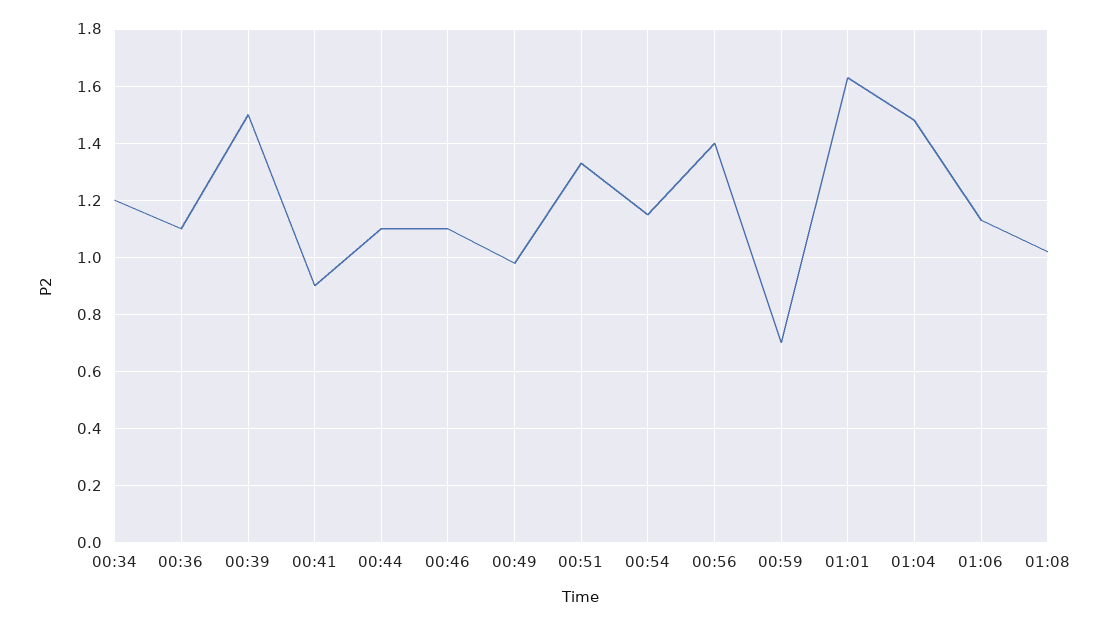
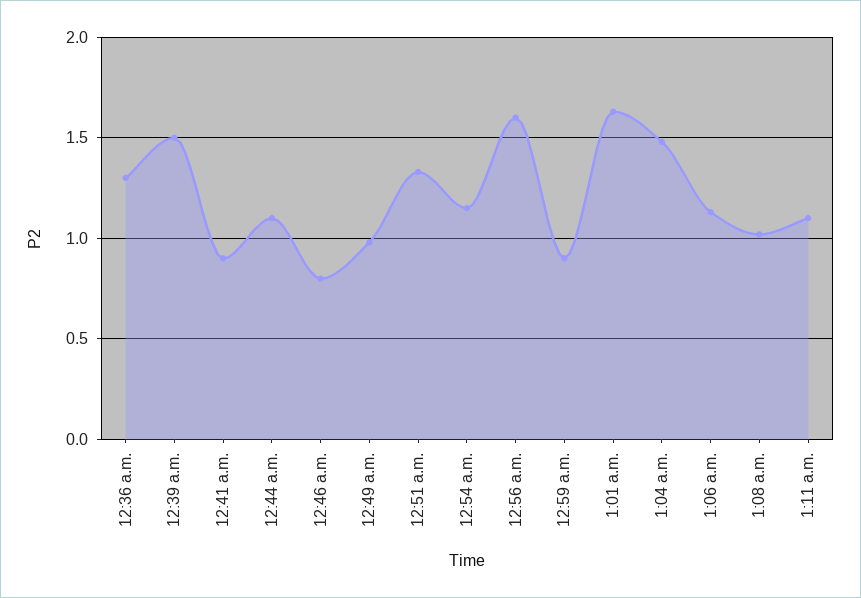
00:34: 1.2 -> none
00:36: 1.1 -> 1.3
00:46: 1.1 -> 0.8
00:56: 1.4 -> 1.6
00:59: 0.7 -> 0.9
1:11 a.m.: none -> 1.1

